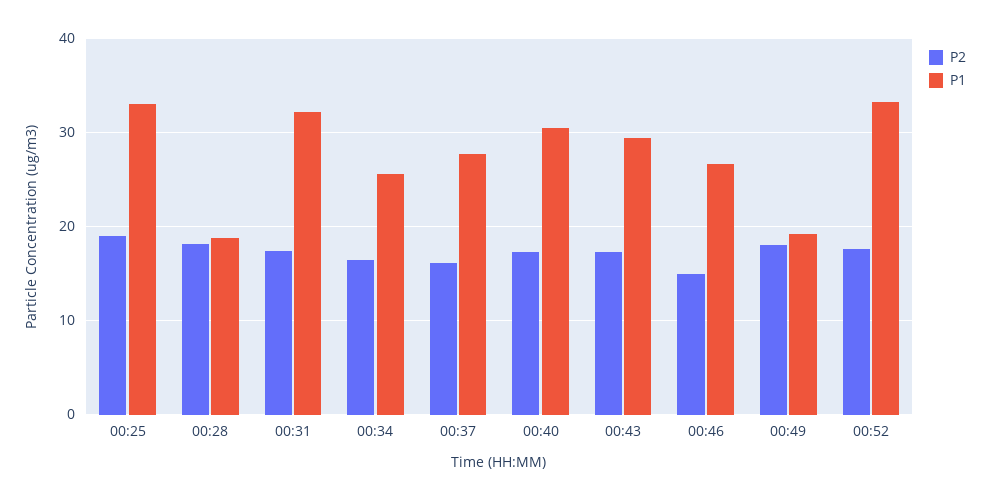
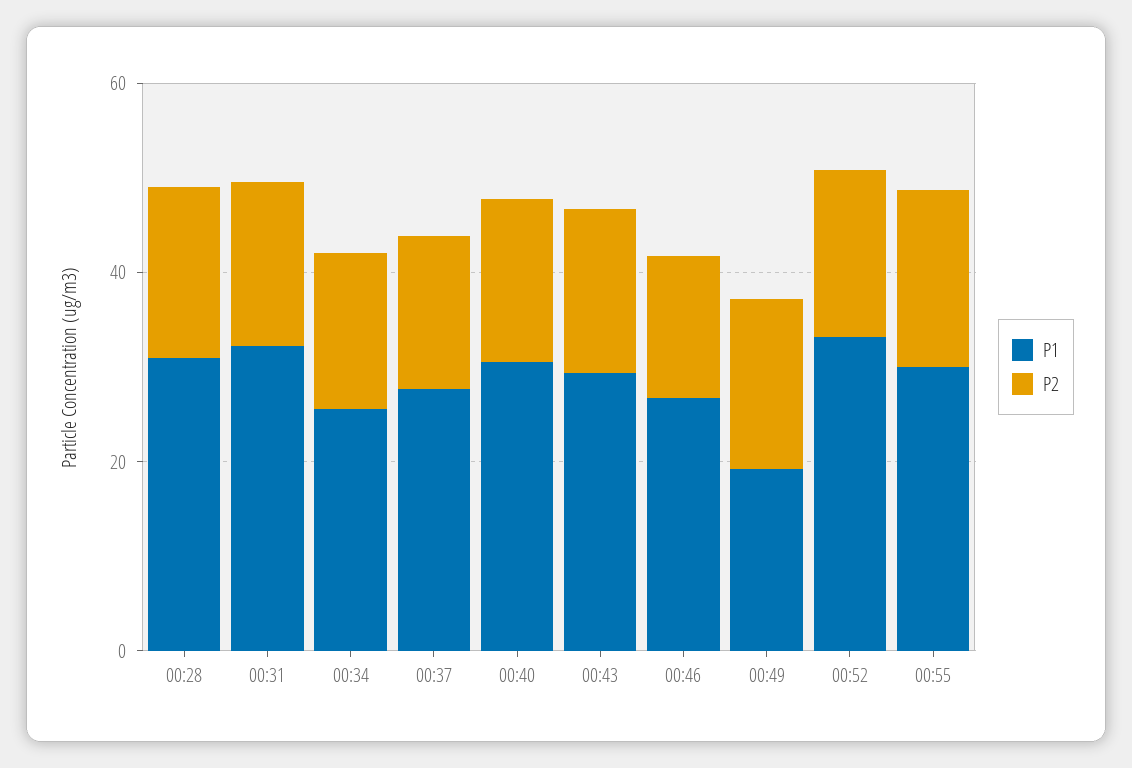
P2, 00:25: 19 -> none
P1, 00:25: 33 -> none
P1, 00:28: 19 -> 30
P1, 00:55: none -> 30
P2, 00:55: none -> 20

